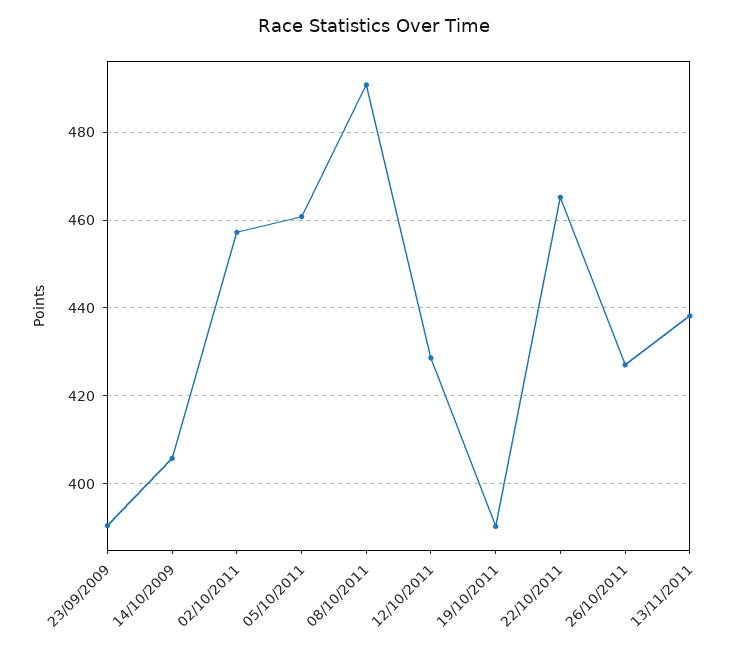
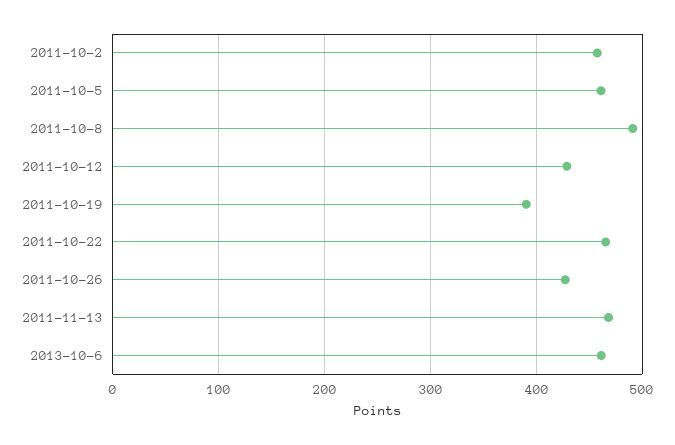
23/09/2009: 390 -> none
14/10/2009: 406 -> none
13/11/2011: 438 -> 470
2013-10-6: none -> 460

